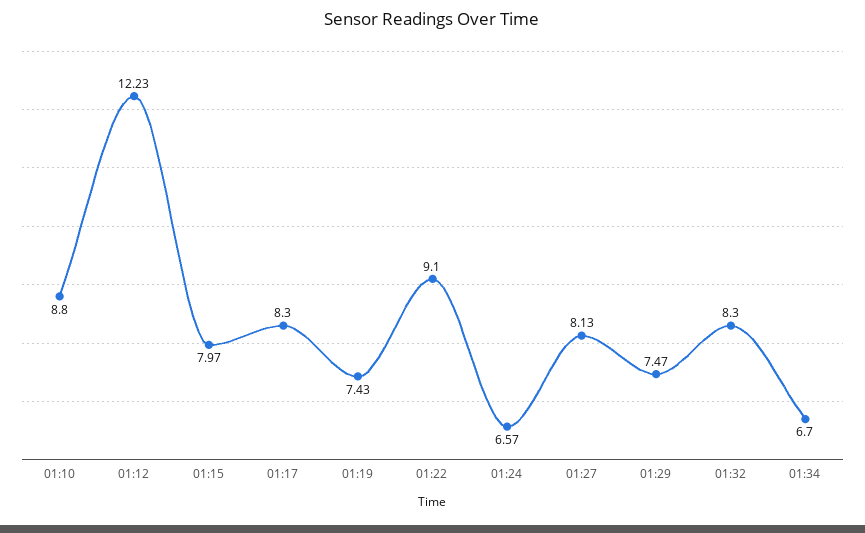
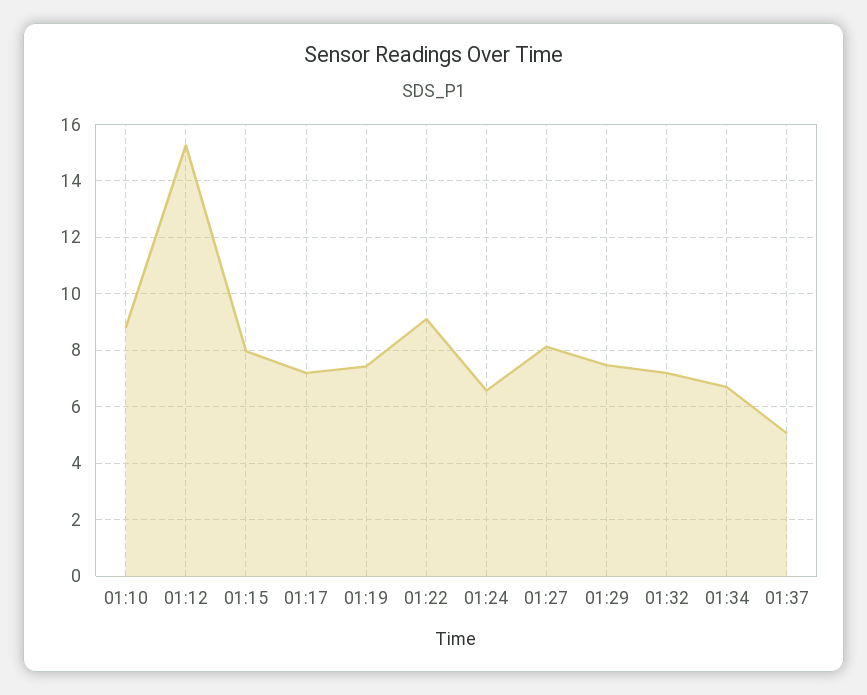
01:12: 12.23 -> 15.25
01:17: 8.3 -> 7.25
01:32: 8.3 -> 7.25
01:37: none -> 5

